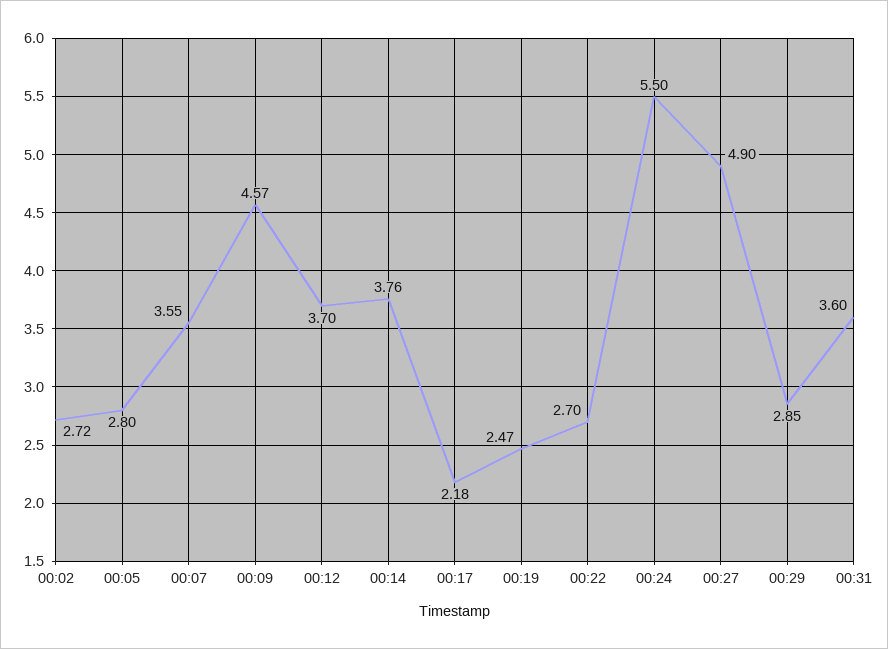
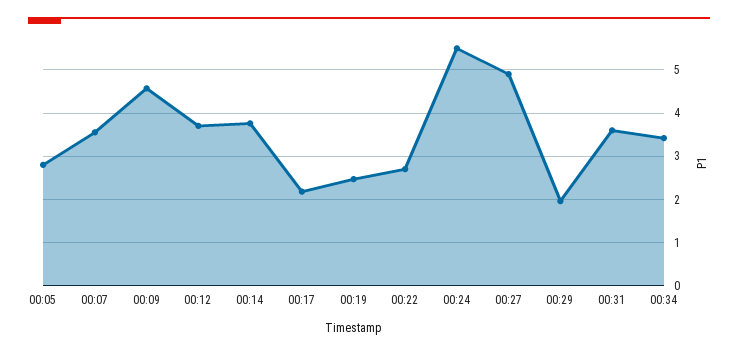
00:02: 2.72 -> none
00:29: 2.85 -> 2
00:34: none -> 3.4

